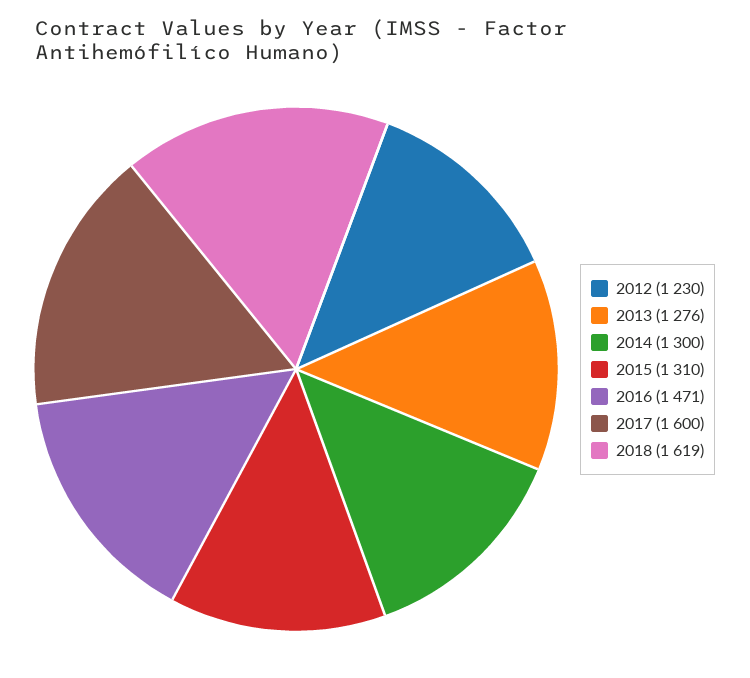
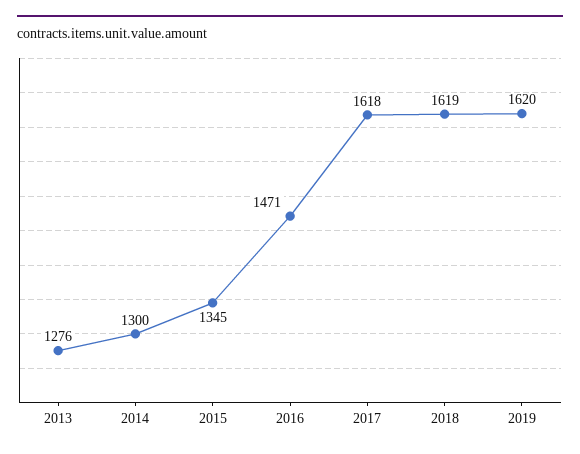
2012: 1230 -> none
2015: 1310 -> 1345
2017: 1600 -> 1618
2019: none -> 1620

